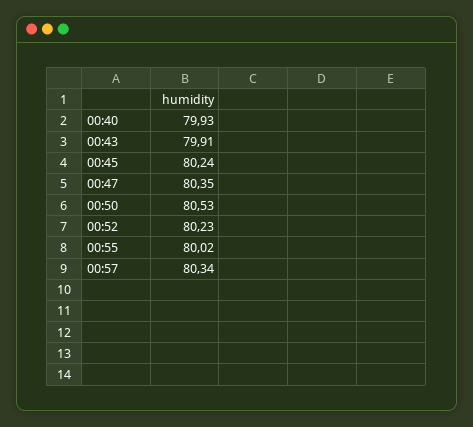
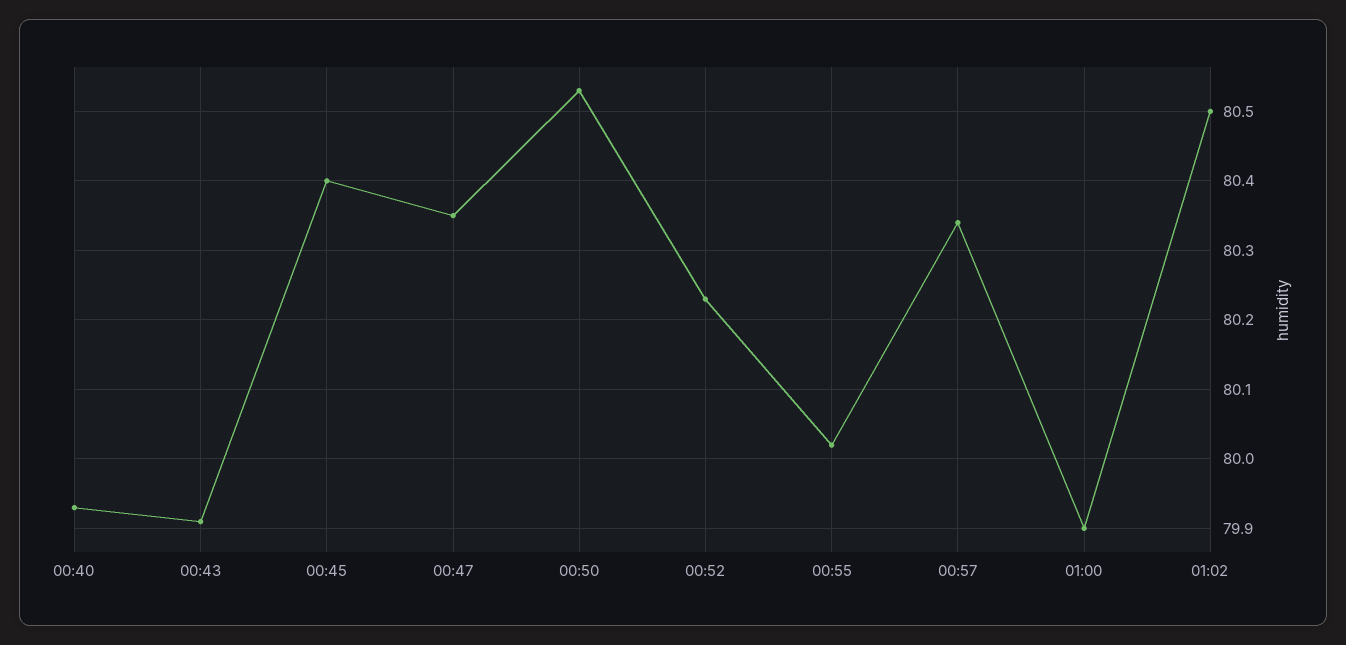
00:45: 80.24 -> 80.4
01:00: none -> 79.9
01:02: none -> 80.5

